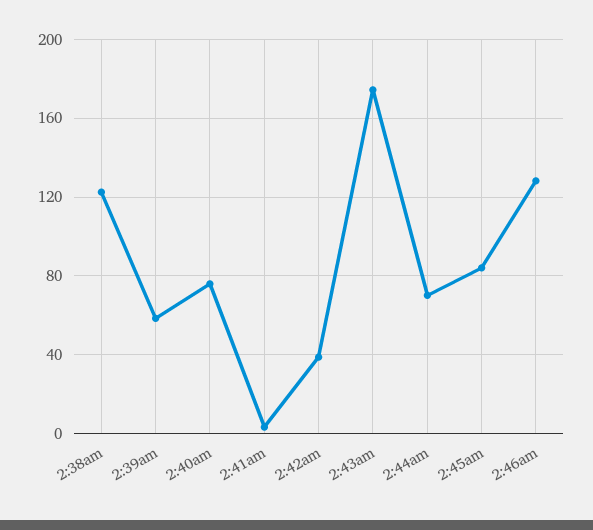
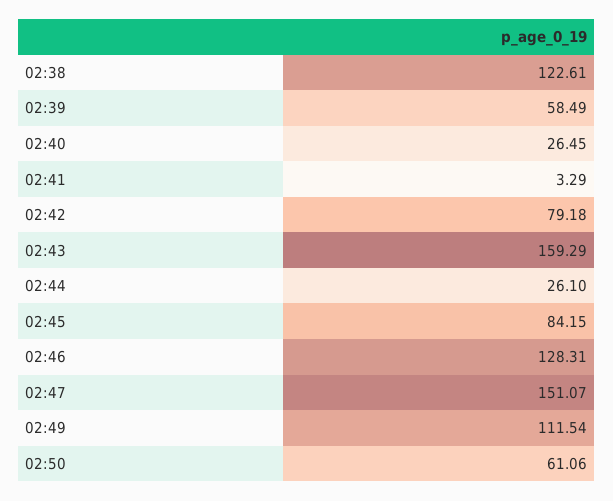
2:40am: 75 -> 26.45
2:42am: 40 -> 79.18
2:43am: 175 -> 159.29
2:44am: 70 -> 26.1
02:47: none -> 151.07
02:49: none -> 111.54
02:50: none -> 61.06

